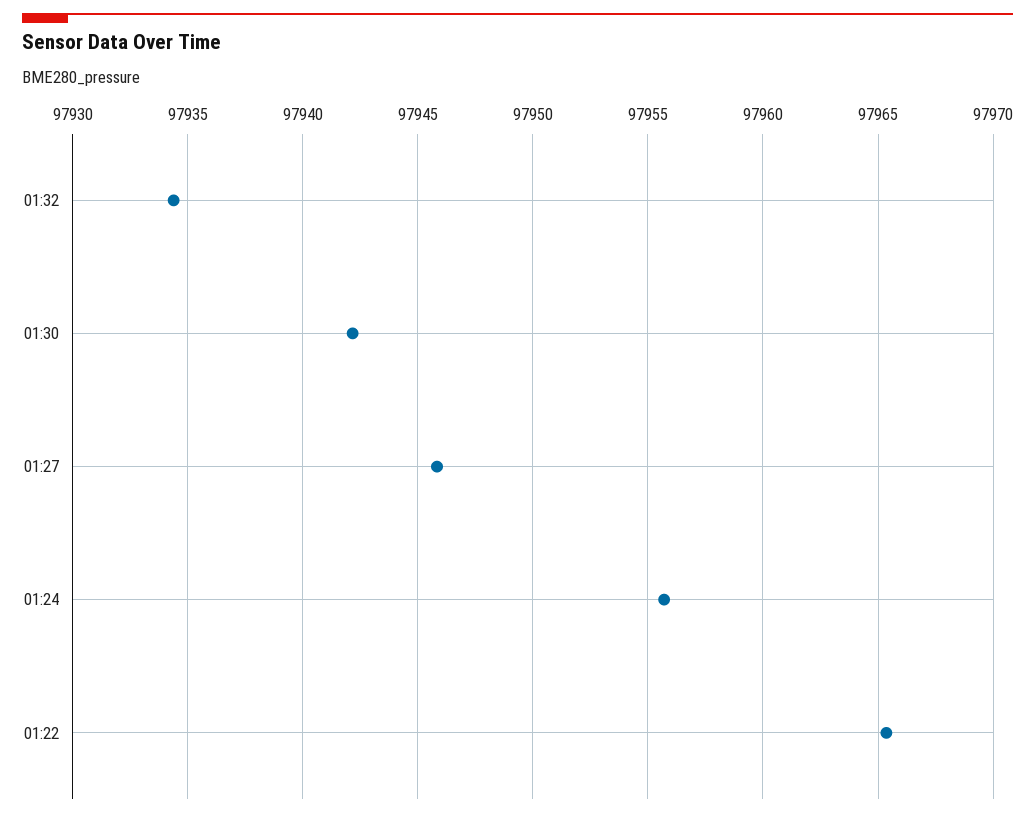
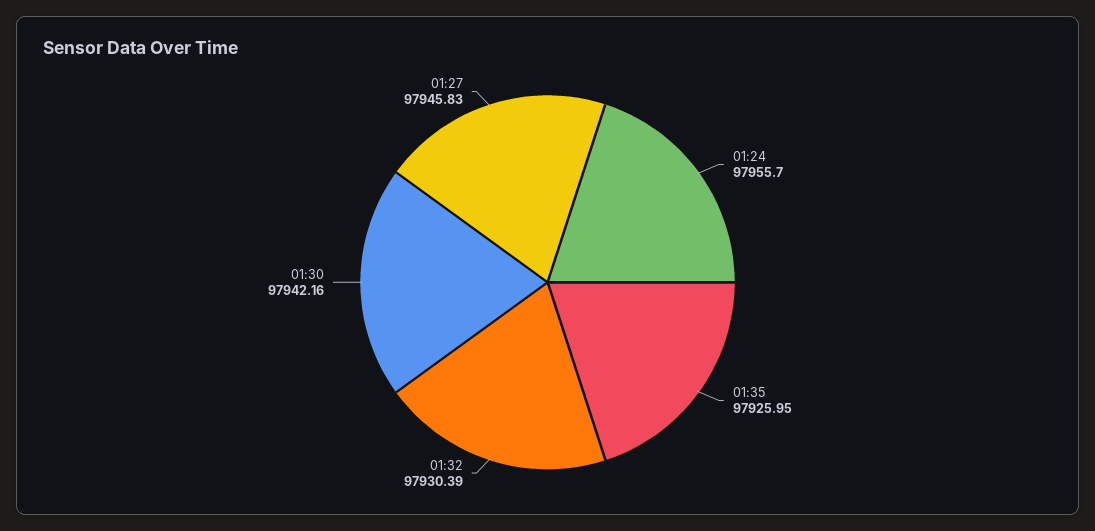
01:32: 97934.5 -> 97930.39
01:22: 97965.5 -> none
01:35: none -> 97925.95

